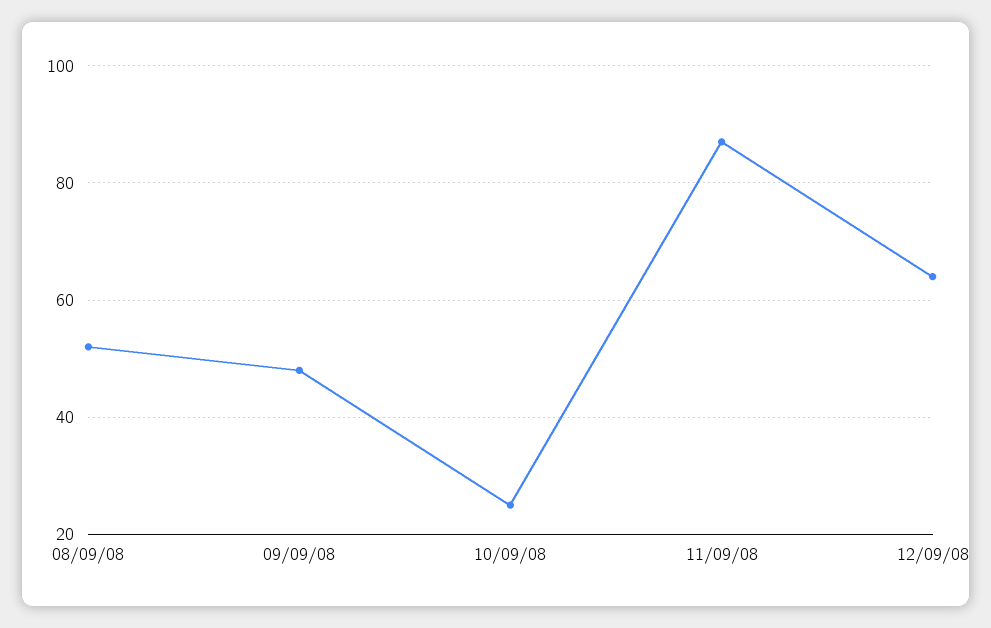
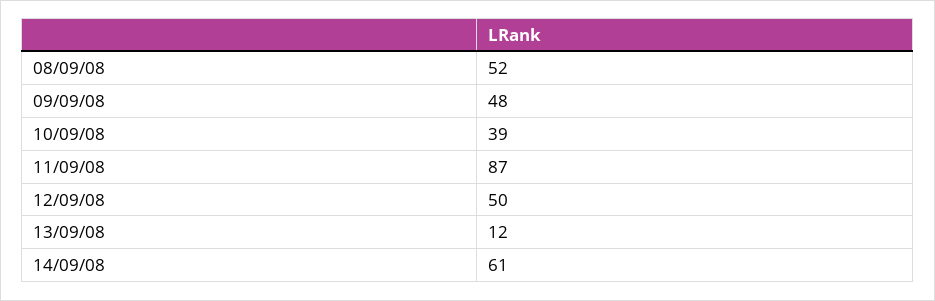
10/09/08: 25 -> 39
12/09/08: 65 -> 50
13/09/08: none -> 12
14/09/08: none -> 61

